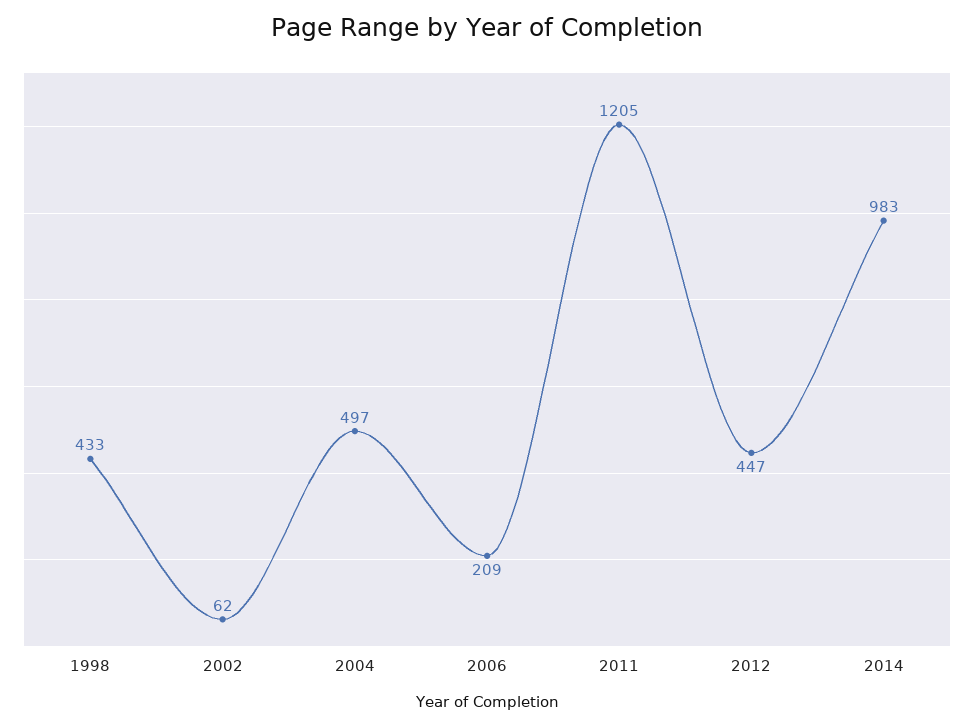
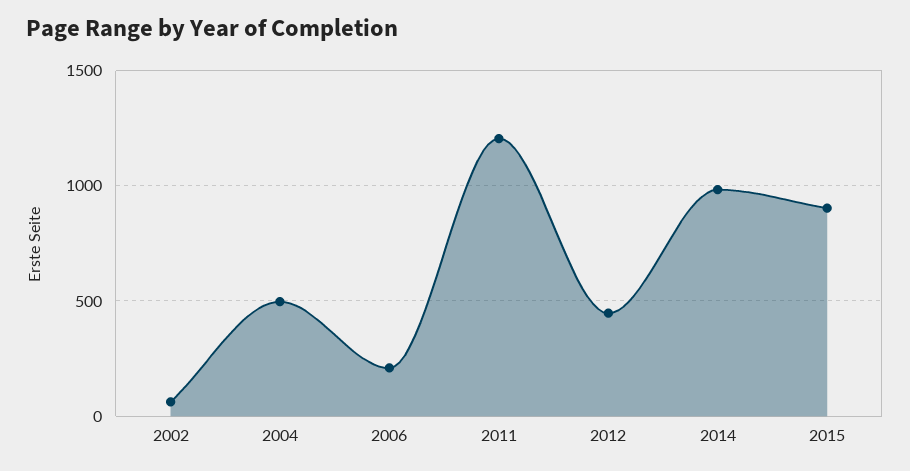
1998: 433 -> none
2015: none -> 900

